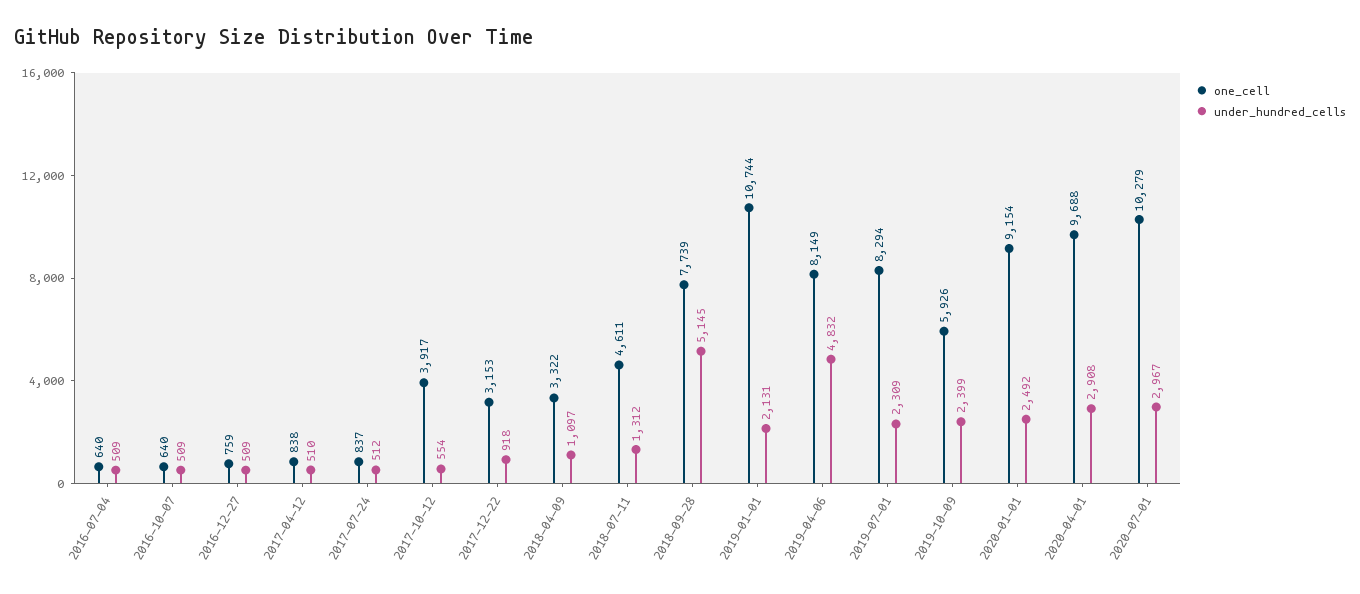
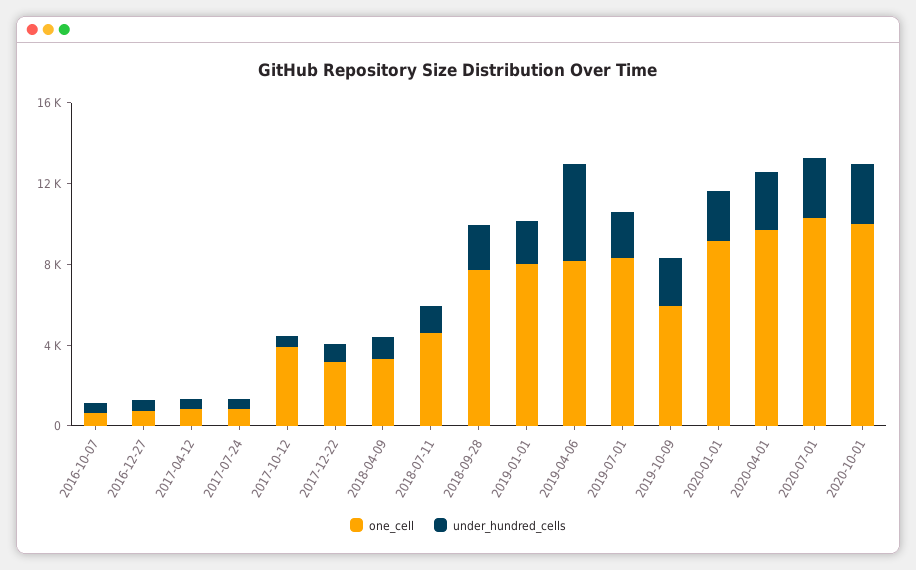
one_cell, 2016-07-04: 640 -> none
under_hundred_cells, 2016-07-04: 509 -> none
under_hundred_cells, 2018-09-28: 5145 -> 2000
one_cell, 2019-01-01: 10744 -> 8000
one_cell, 2020-10-01: none -> 10000
under_hundred_cells, 2020-10-01: none -> 3000

